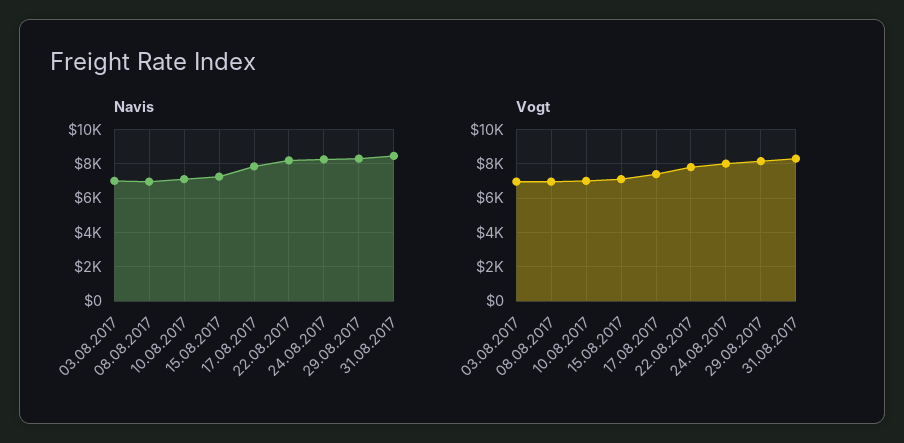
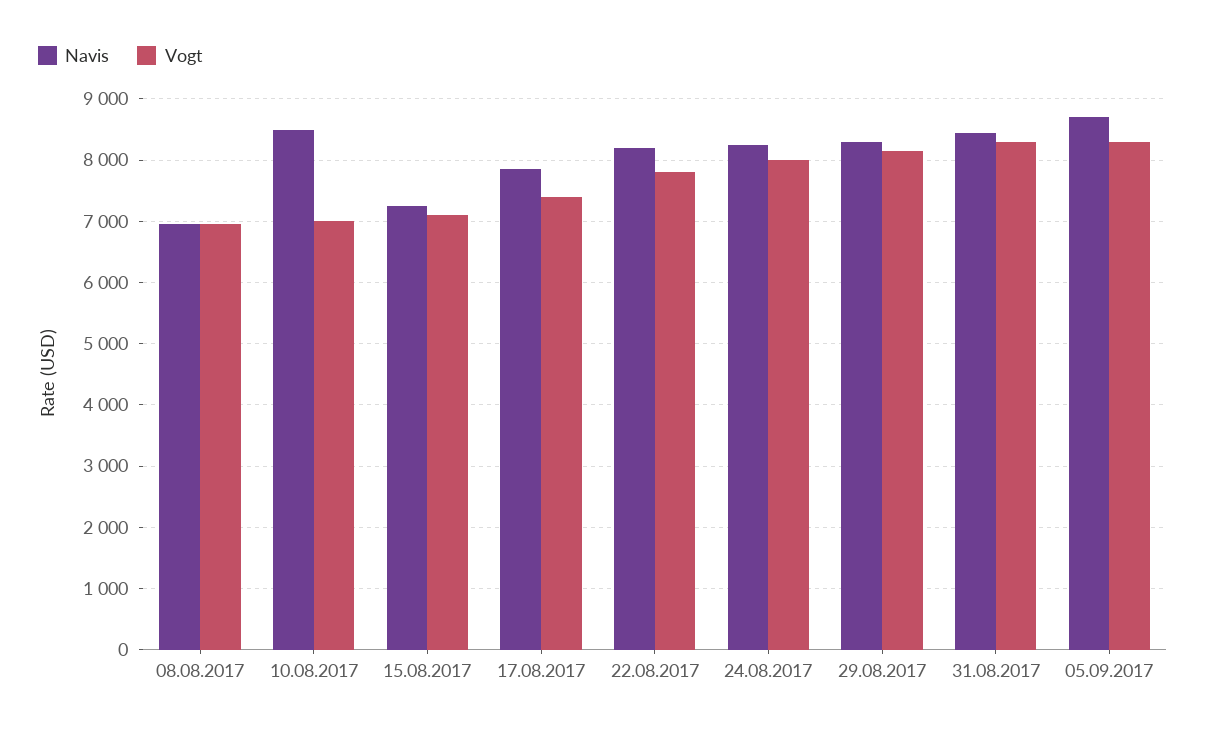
Navis, 03.08.2017: 7000 -> none
Navis, 10.08.2017: 7000 -> 8500
Vogt, 03.08.2017: 7000 -> none
Navis, 05.09.2017: none -> 8700
Vogt, 05.09.2017: none -> 8300

